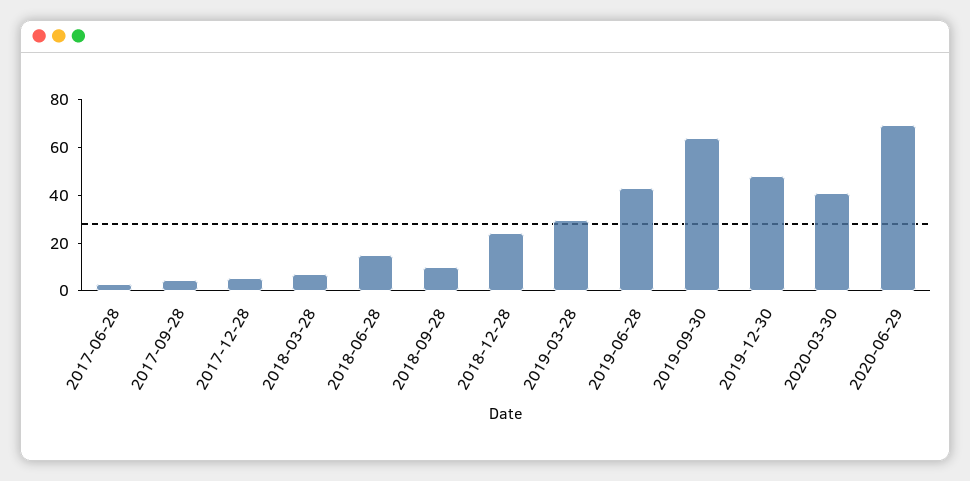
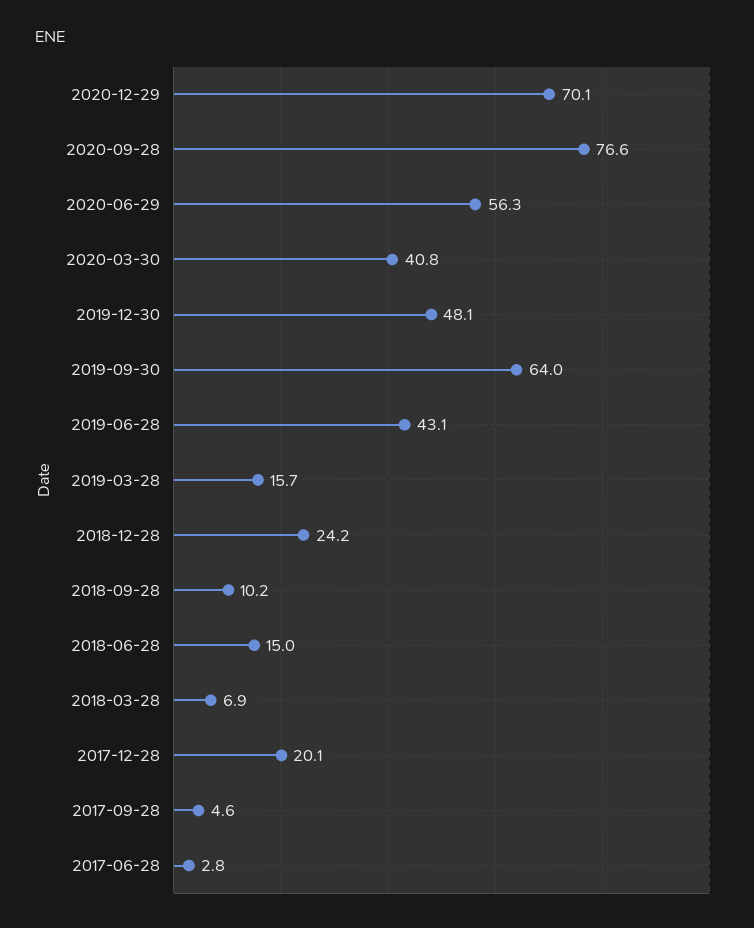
2017-12-28: 5 -> 20.1
2019-03-28: 30 -> 15.7
2020-06-29: 70 -> 56.3
2020-12-29: none -> 70.1
2020-09-28: none -> 76.6

